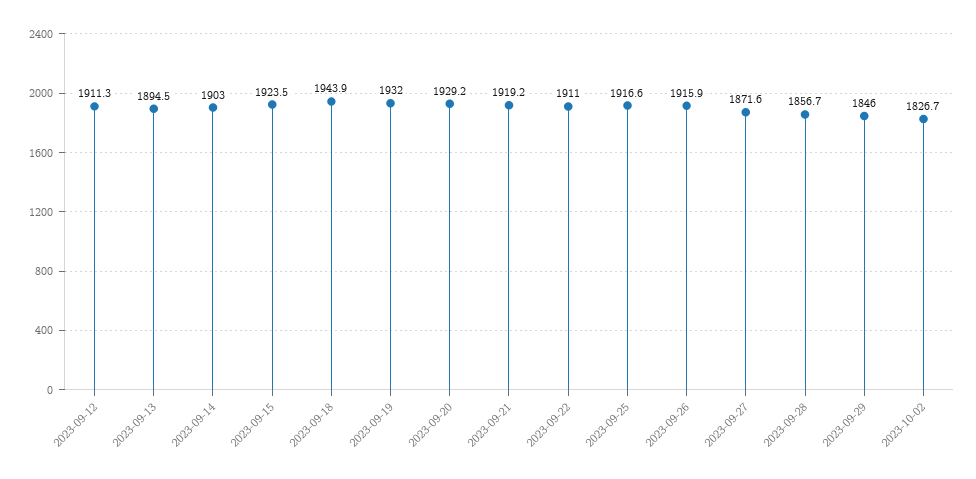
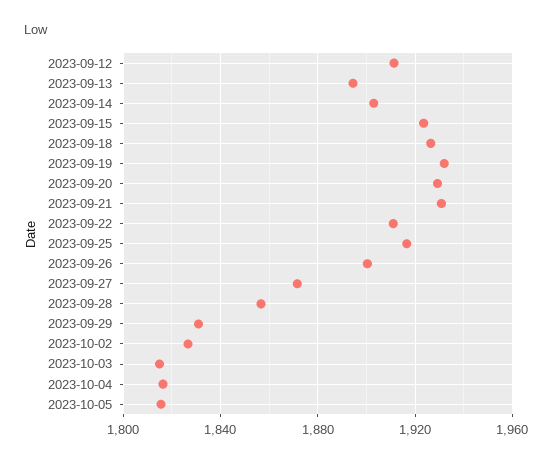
2023-09-18: 1943.9 -> 1925
2023-09-21: 1919.2 -> 1930
2023-09-26: 1915.9 -> 1900
2023-09-29: 1846 -> 1830
2023-10-03: none -> 1815
2023-10-04: none -> 1815
2023-10-05: none -> 1815

